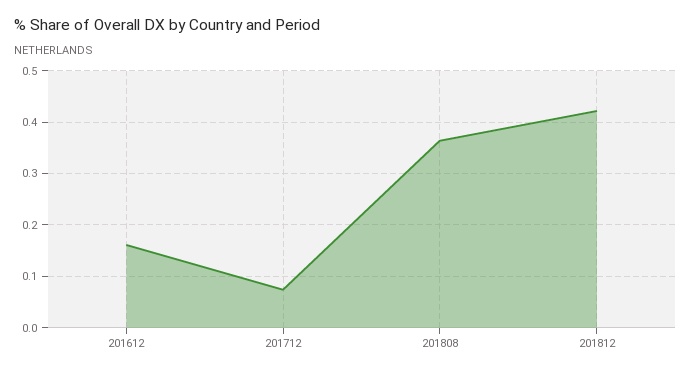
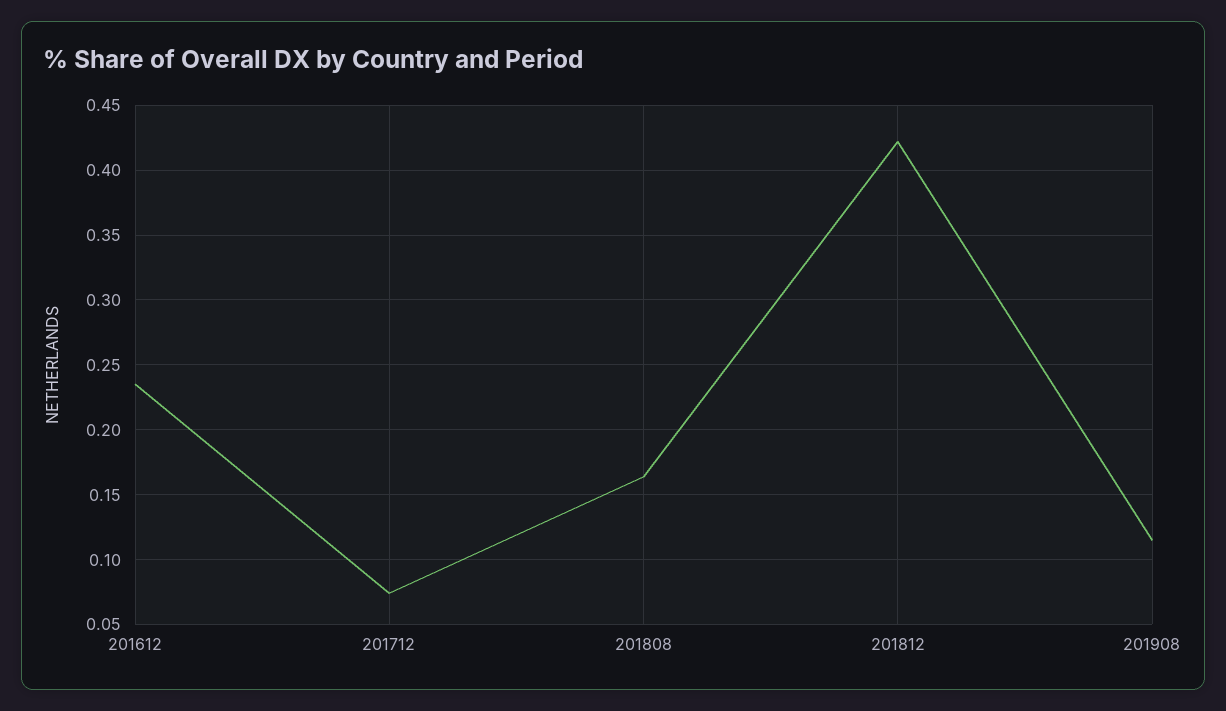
201612: 0.16 -> 0.235
201808: 0.36 -> 0.165
201908: none -> 0.115

